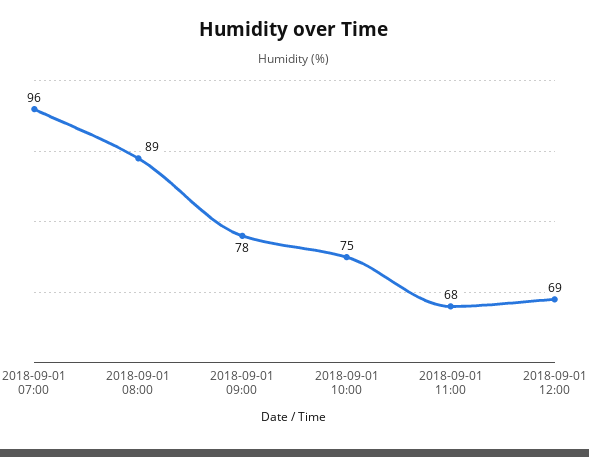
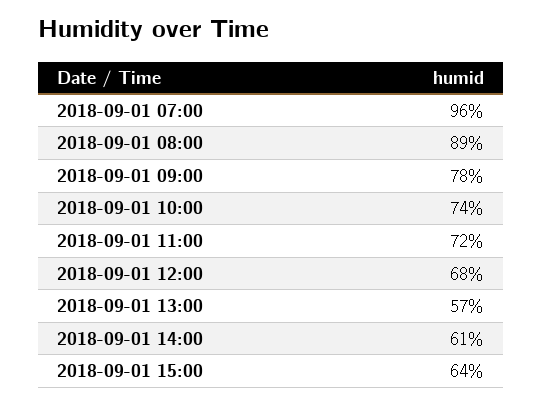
2018-09-01 10:00: 75 -> 74
2018-09-01 11:00: 68 -> 72
2018-09-01 12:00: 69 -> 68
2018-09-01 13:00: none -> 57
2018-09-01 14:00: none -> 61
2018-09-01 15:00: none -> 64

